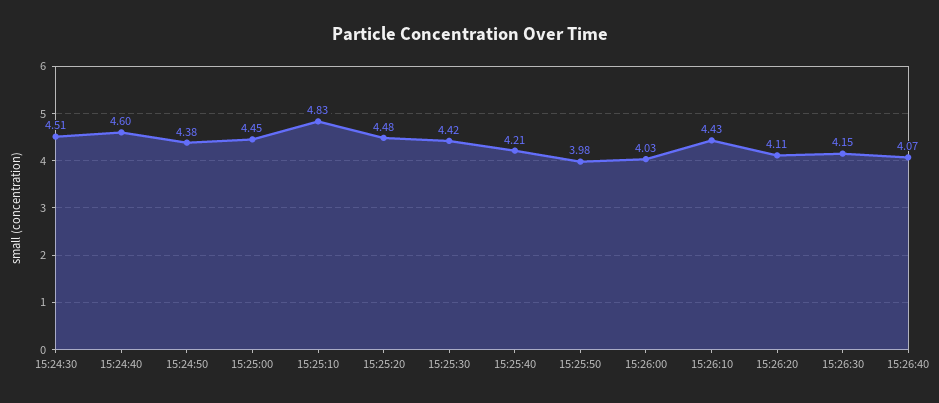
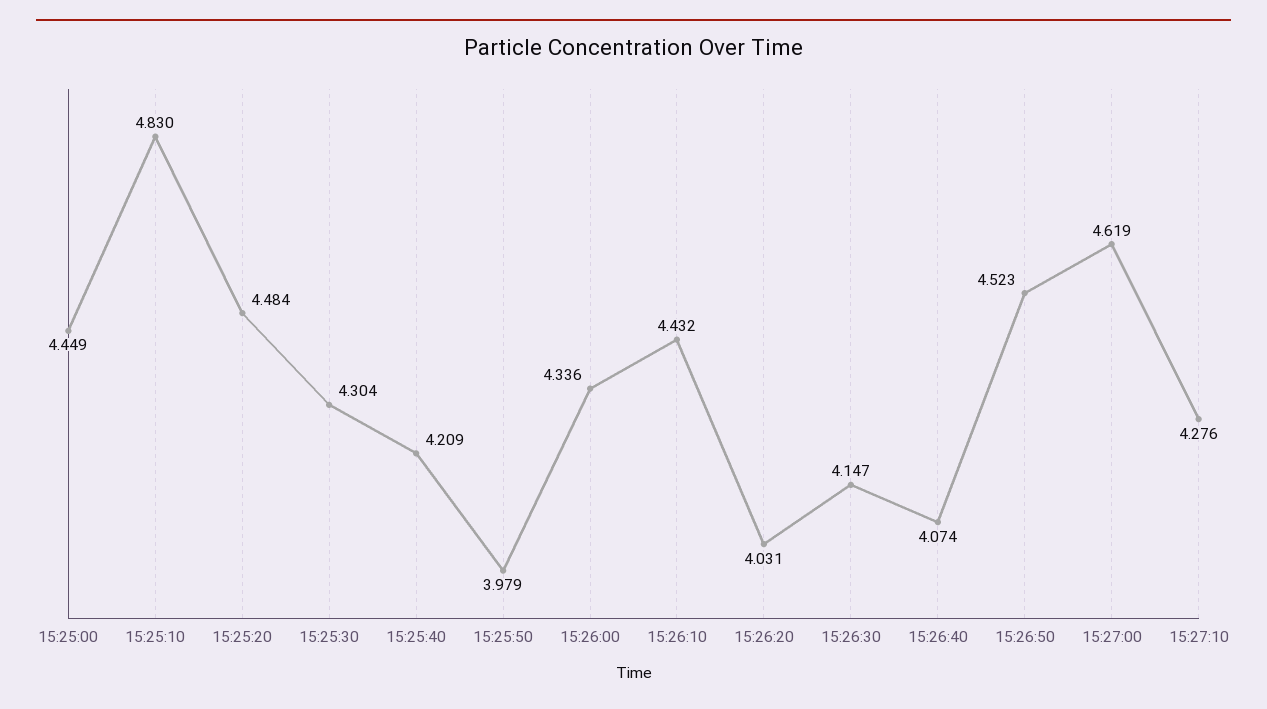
15:24:30: 4.51 -> none
15:24:40: 4.6 -> none
15:24:50: 4.38 -> none
15:25:30: 4.42 -> 4.304
15:26:00: 4.03 -> 4.336
15:26:20: 4.11 -> 4.031
15:26:50: none -> 4.523
15:27:00: none -> 4.619
15:27:10: none -> 4.276

